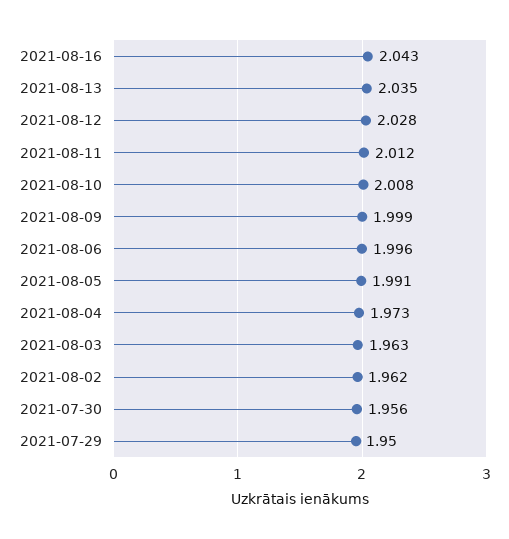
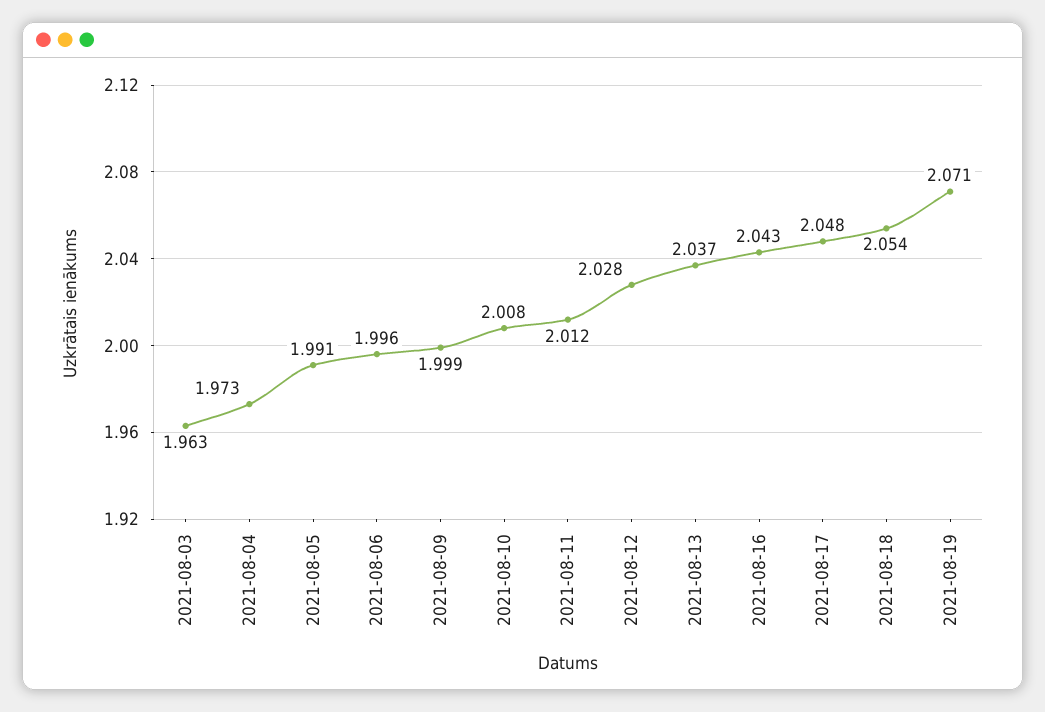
2021-08-13: 2.035 -> 2.037
2021-08-02: 1.962 -> none
2021-07-30: 1.956 -> none
2021-07-29: 1.95 -> none
2021-08-17: none -> 2.048
2021-08-18: none -> 2.054
2021-08-19: none -> 2.071

